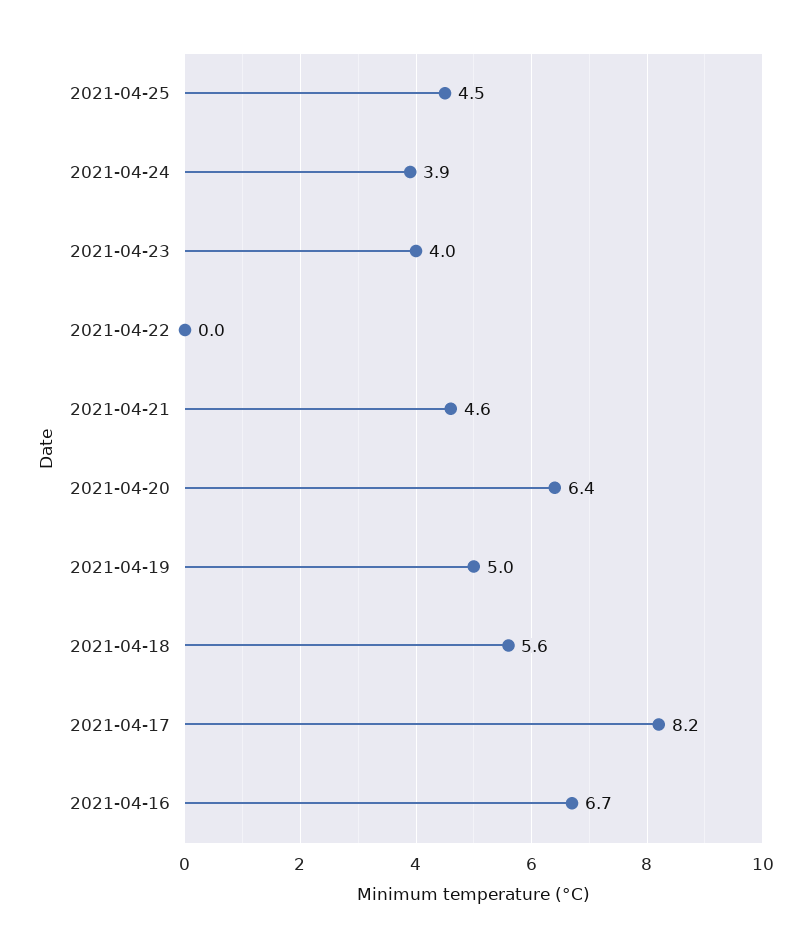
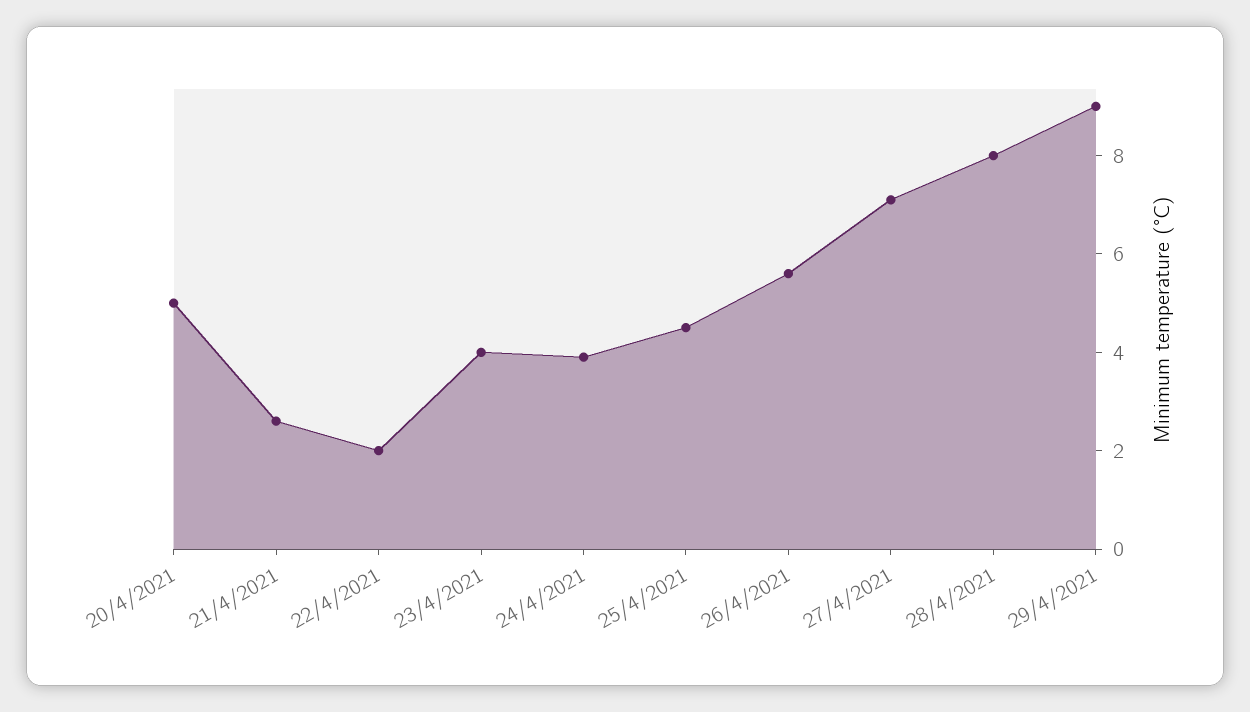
2021-04-22: 0 -> 2
2021-04-21: 4.6 -> 2.5
2021-04-20: 6.4 -> 5
2021-04-19: 5 -> none
2021-04-18: 5.6 -> none
2021-04-17: 8.2 -> none
2021-04-16: 6.7 -> none
26/4/2021: none -> 5.5
27/4/2021: none -> 7
28/4/2021: none -> 8
29/4/2021: none -> 9

